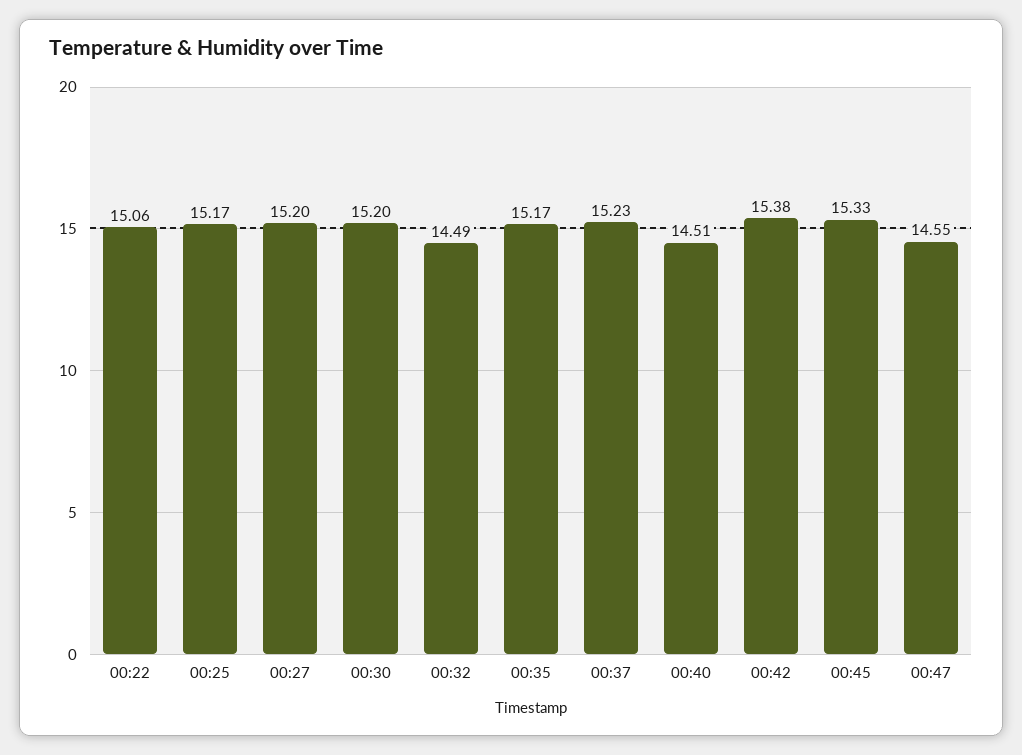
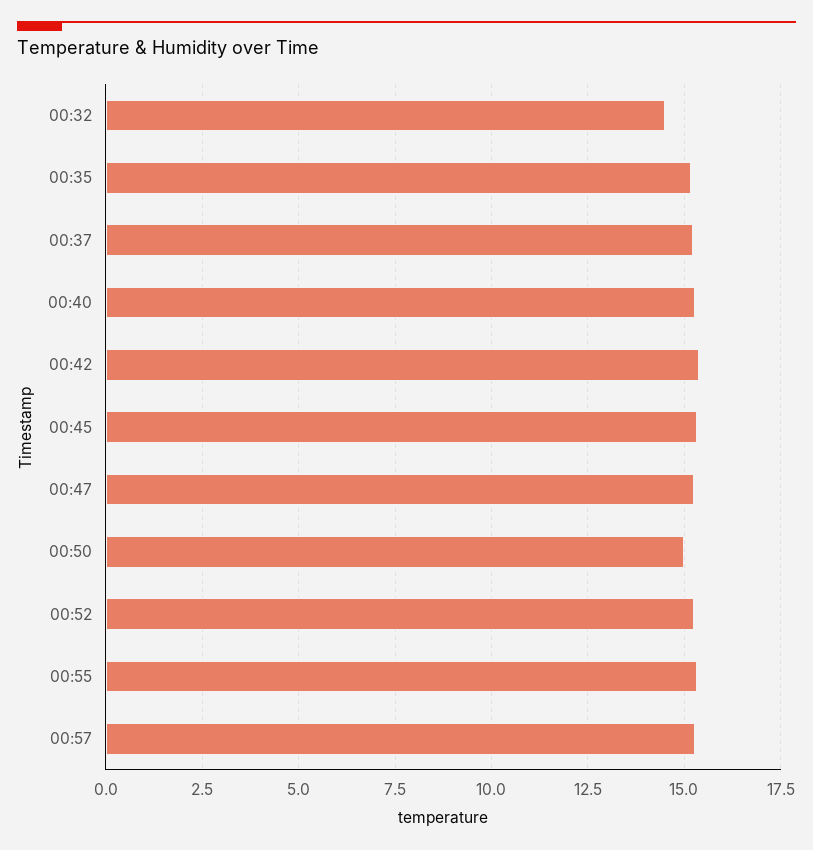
00:22: 15.06 -> none
00:25: 15.17 -> none
00:27: 15.2 -> none
00:30: 15.2 -> none
00:40: 14.51 -> 15.25
00:47: 14.55 -> 15.25
00:50: none -> 15
00:52: none -> 15.25
00:55: none -> 15.25
00:57: none -> 15.25

